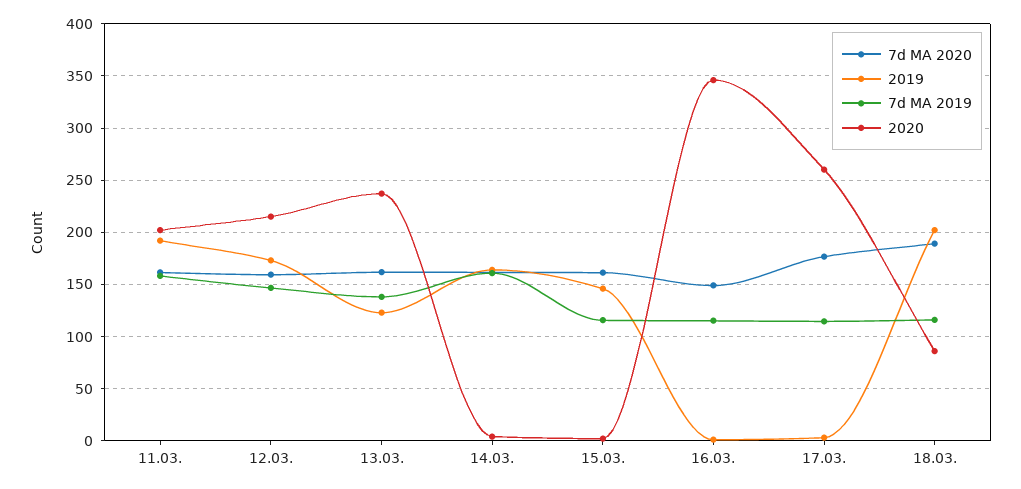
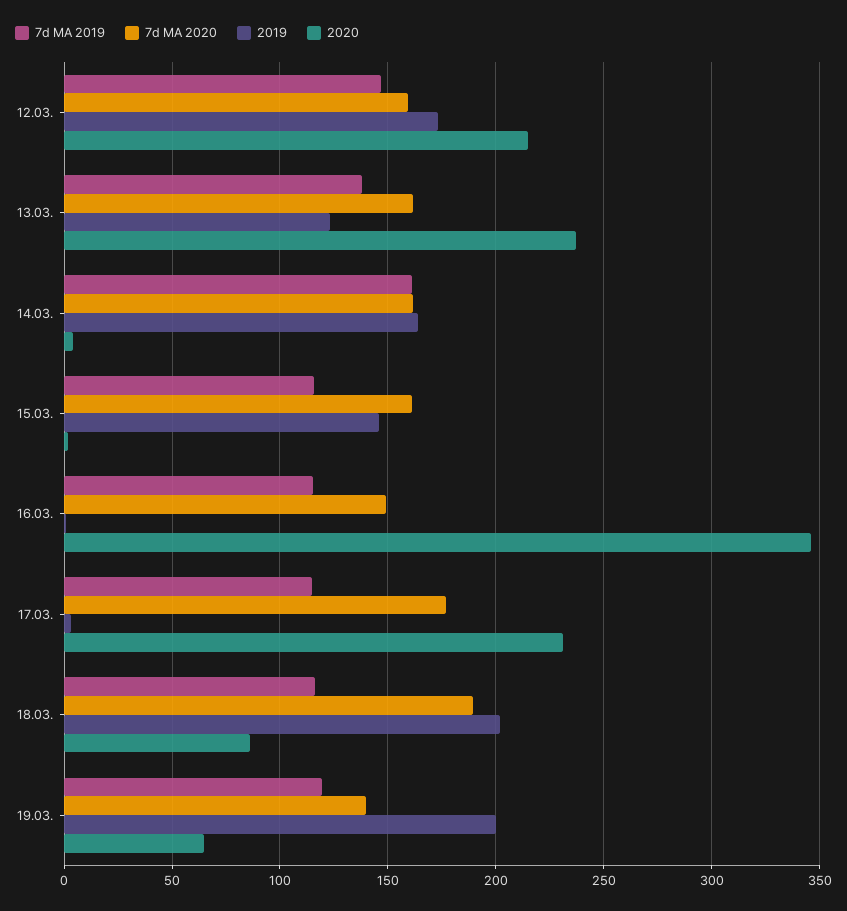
7d MA 2020, 11.03.: 160 -> none
2019, 11.03.: 190 -> none
7d MA 2019, 11.03.: 160 -> none
2020, 11.03.: 200 -> none
2020, 17.03.: 260 -> 230
7d MA 2019, 19.03.: none -> 120
7d MA 2020, 19.03.: none -> 140
2019, 19.03.: none -> 200
2020, 19.03.: none -> 65

